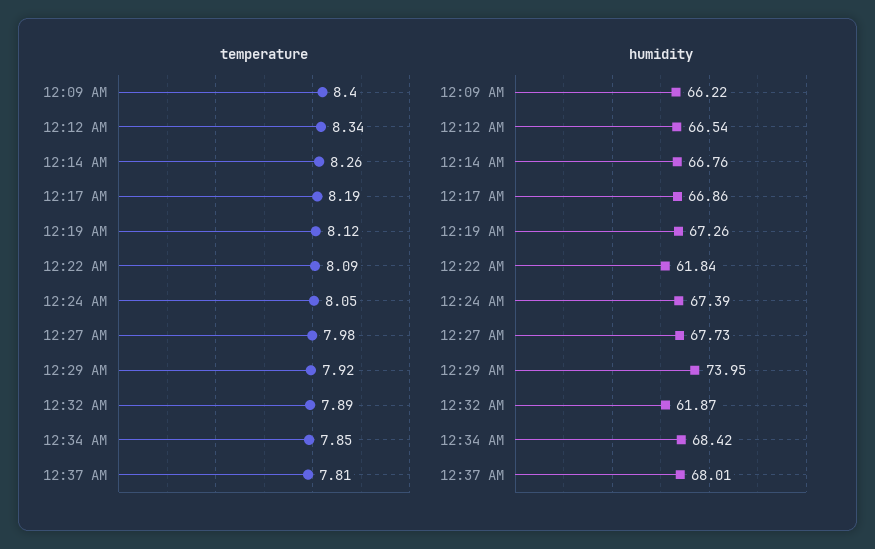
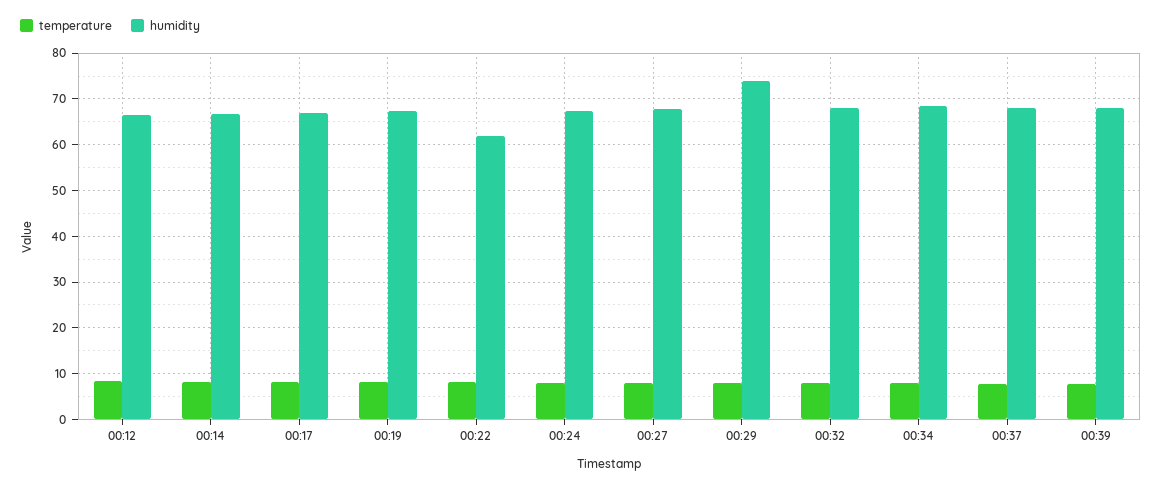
temperature, 12:09 AM: 8.4 -> none
humidity, 12:09 AM: 66.22 -> none
humidity, 12:32 AM: 61.87 -> 68
temperature, 00:39: none -> 8
humidity, 00:39: none -> 68

